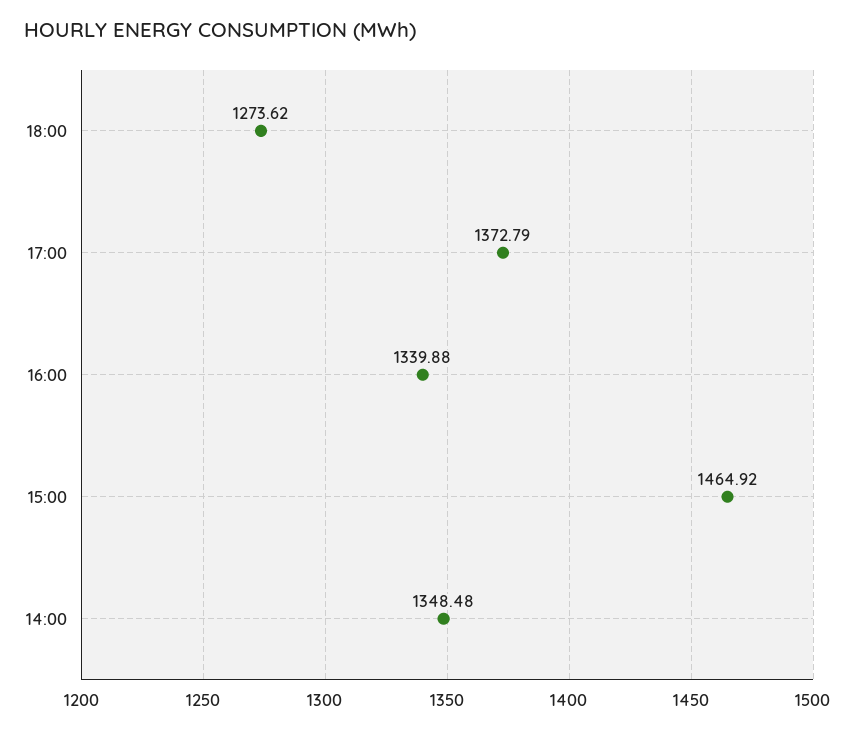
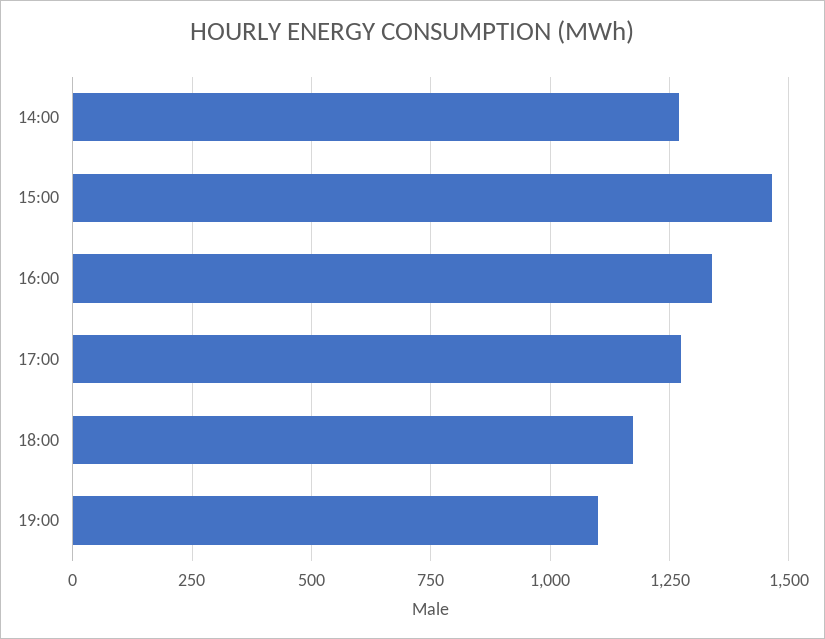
18:00: 1273.62 -> 1175
17:00: 1372.79 -> 1275
14:00: 1348.48 -> 1275
19:00: none -> 1100

